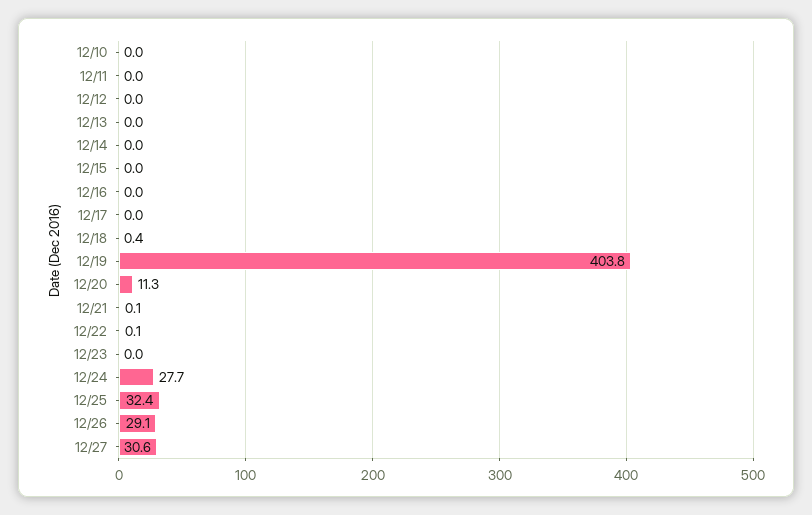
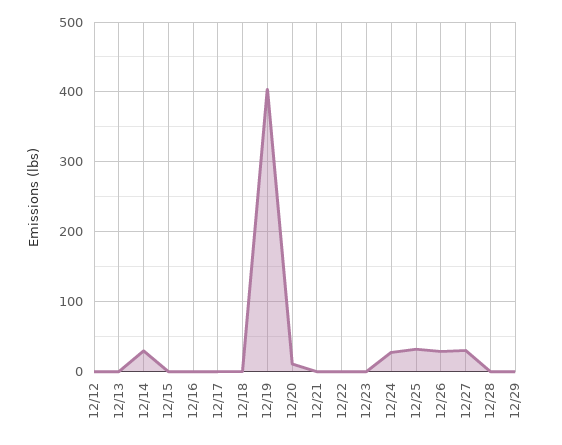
12/10: 0 -> none
12/11: 0 -> none
12/14: 0 -> 30
12/28: none -> 0
12/29: none -> 0

